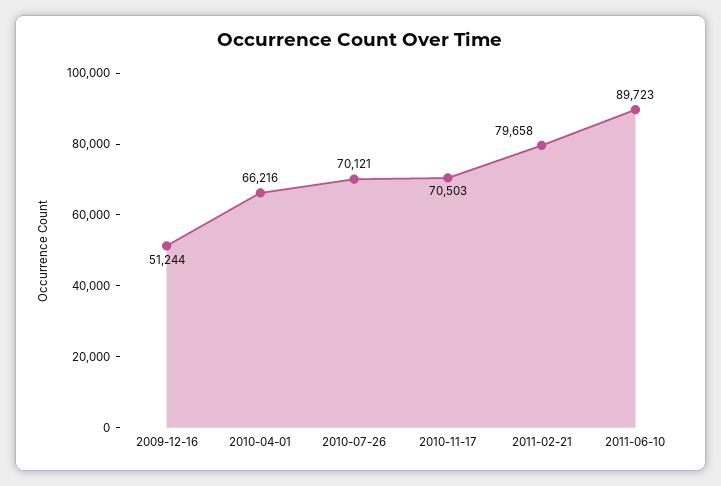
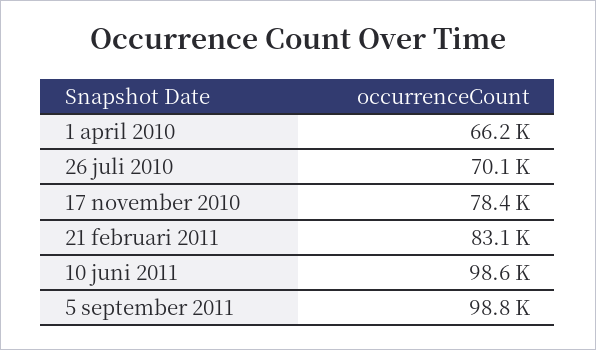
2009-12-16: 51244 -> none
2010-11-17: 70503 -> 78400
2011-02-21: 79658 -> 83100
2011-06-10: 89723 -> 98600
5 september 2011: none -> 98800

